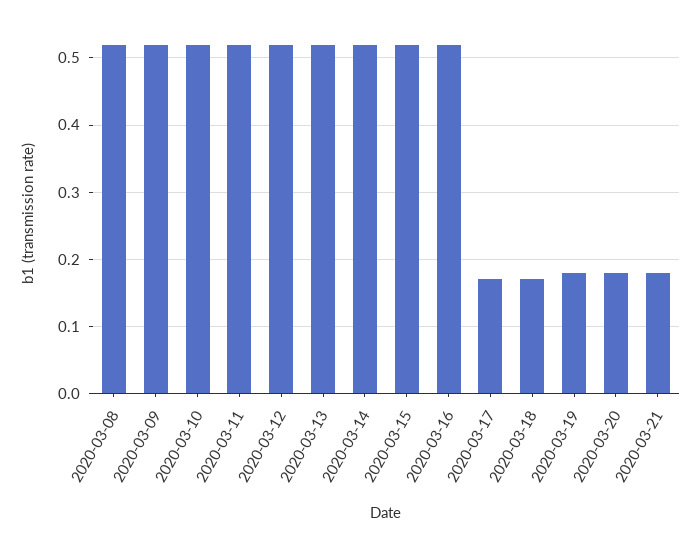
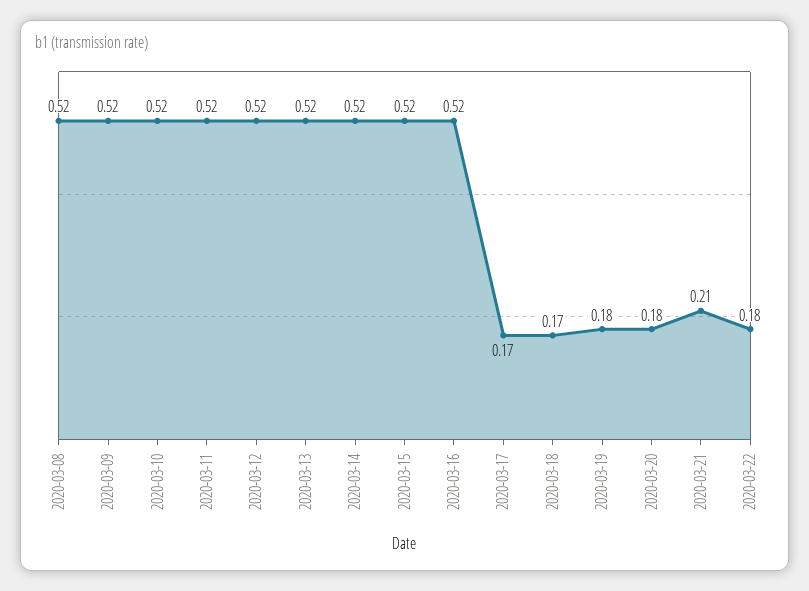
2020-03-21: 0.18 -> 0.21
2020-03-22: none -> 0.18

